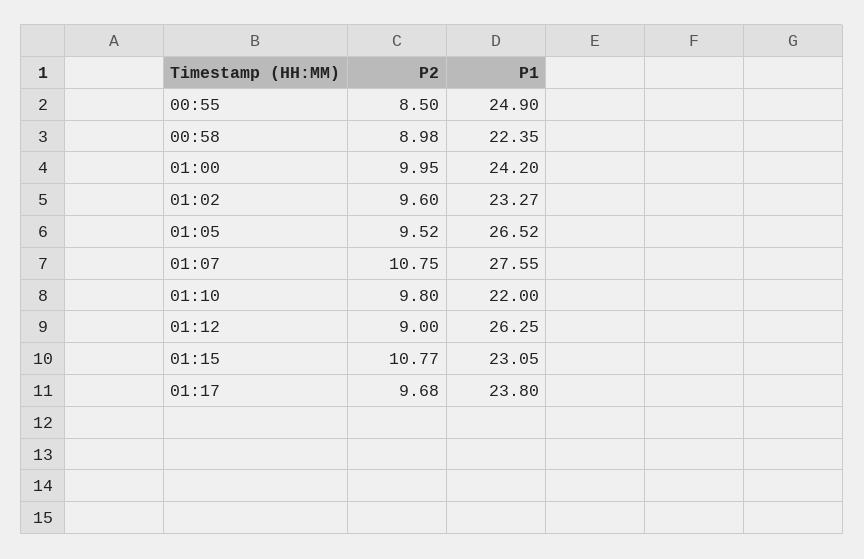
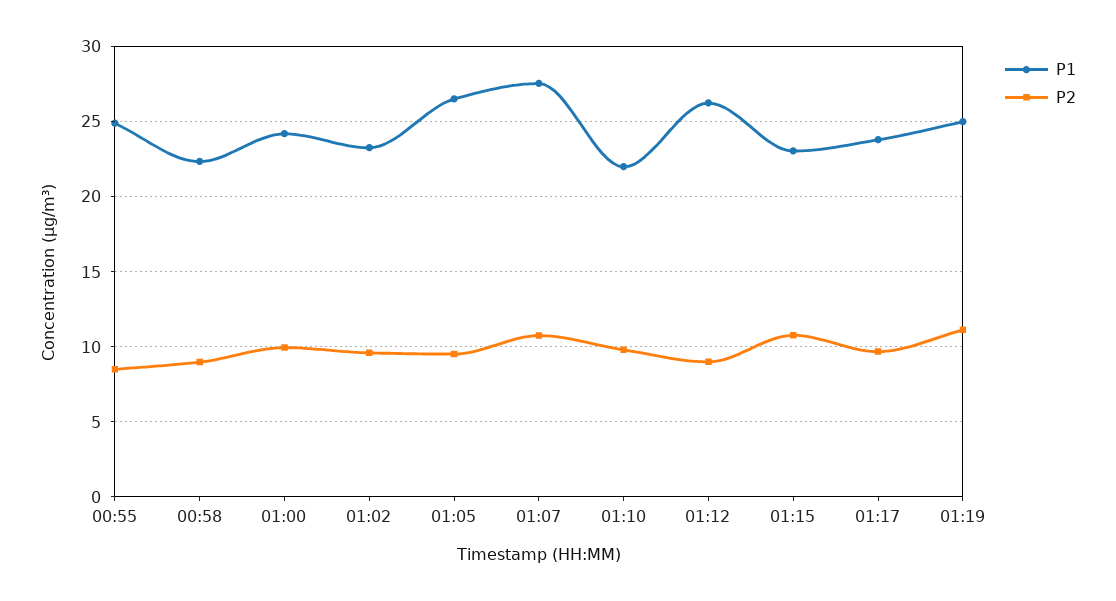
P1, 01:19: none -> 25
P2, 01:19: none -> 11

